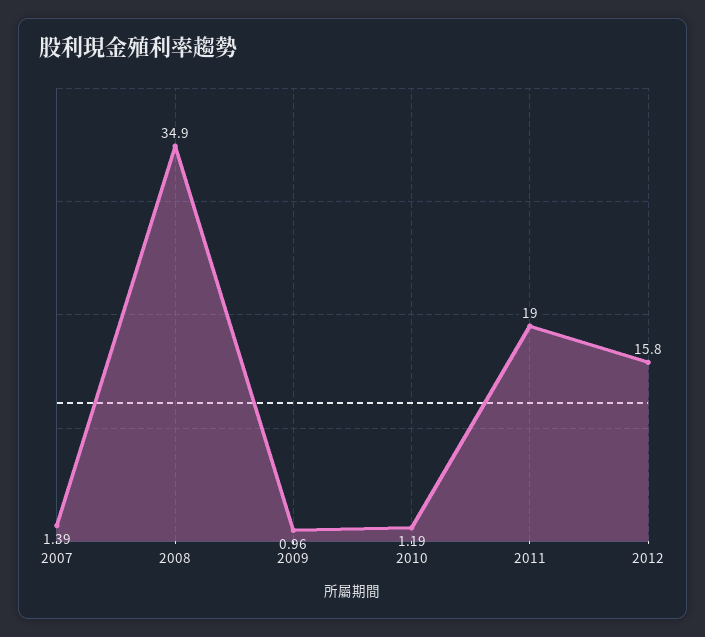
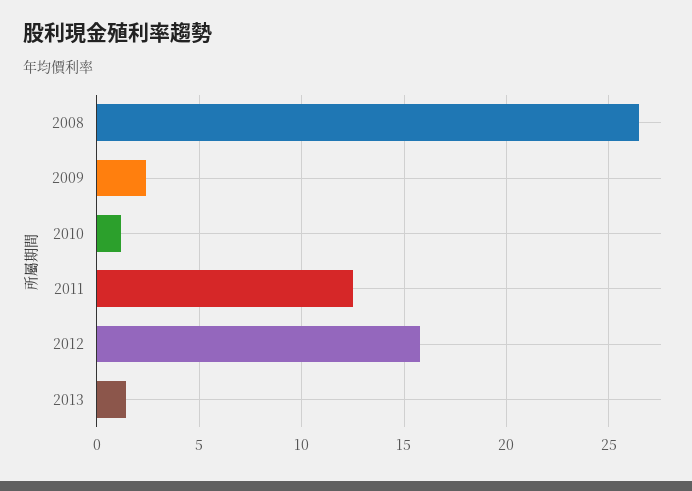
2007: 1.39 -> none
2008: 34.9 -> 26.5
2009: 0.96 -> 2.5
2011: 19 -> 12.5
2013: none -> 1.5

